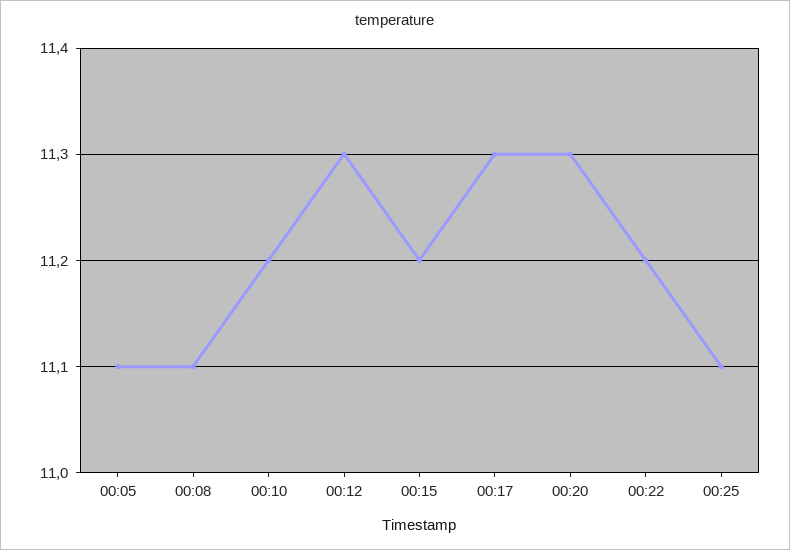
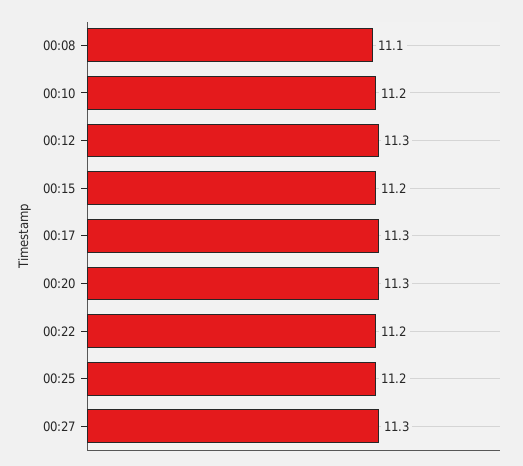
00:05: 11.1 -> none
00:25: 11.1 -> 11.2
00:27: none -> 11.3

